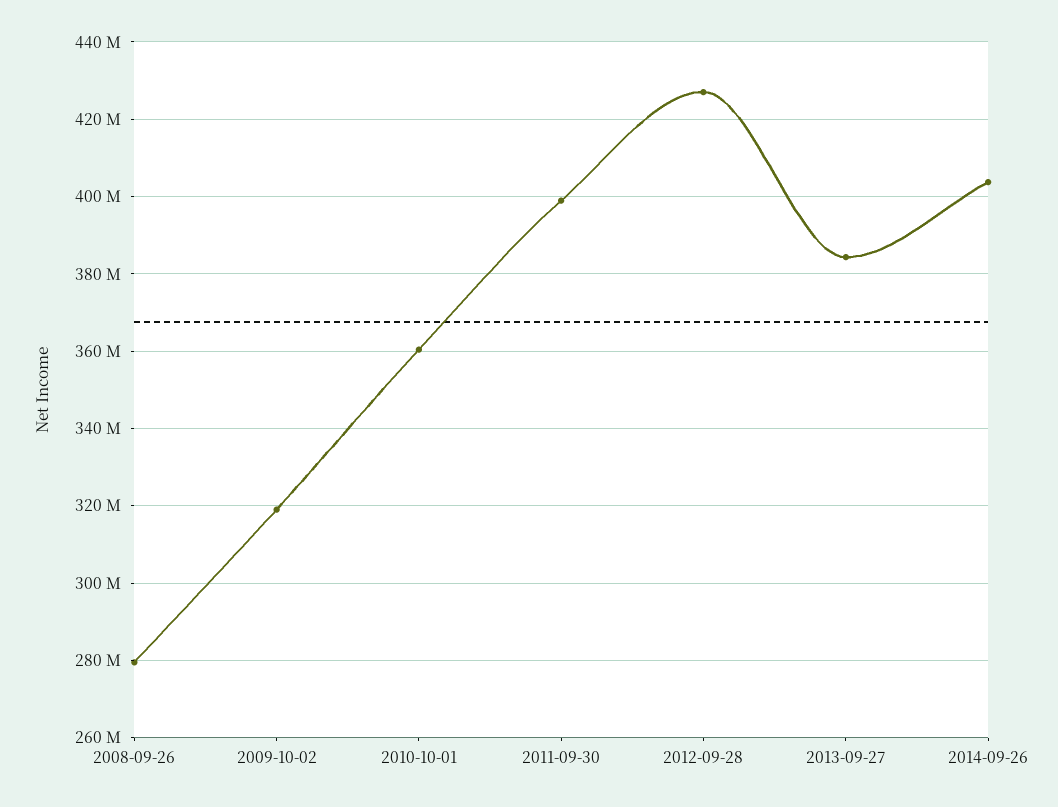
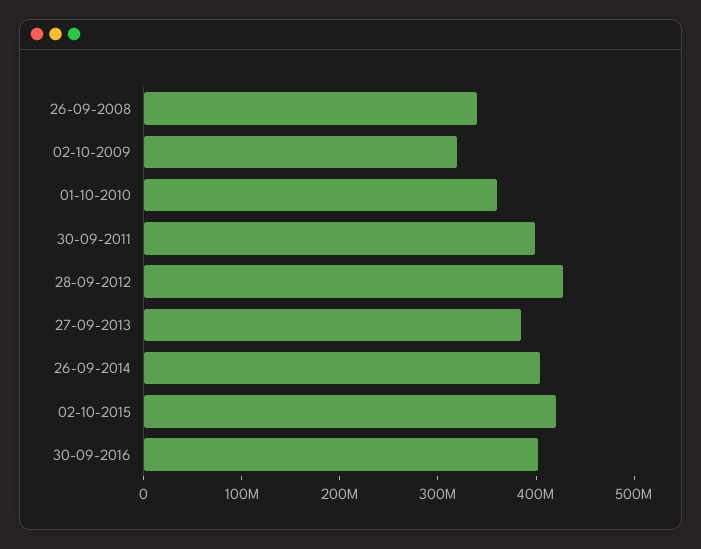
2008-09-26: 280000000 -> 340000000
02-10-2015: none -> 420000000
30-09-2016: none -> 400000000

